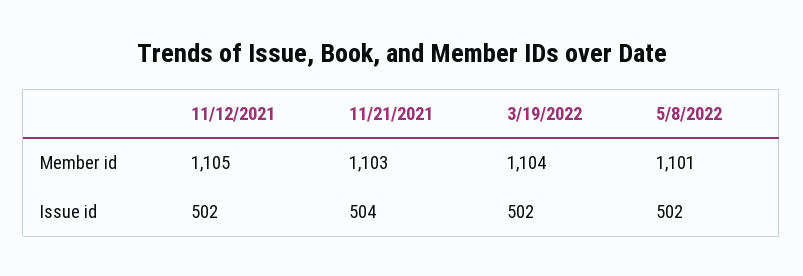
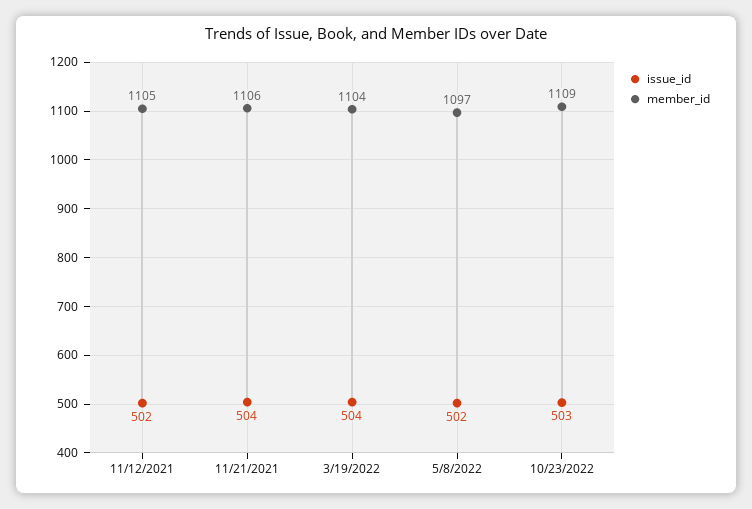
Member id, 11/21/2021: 1103 -> 1106
Member id, 5/8/2022: 1101 -> 1097
Issue id, 3/19/2022: 502 -> 504
Issue id, 10/23/2022: none -> 503
Member id, 10/23/2022: none -> 1109

